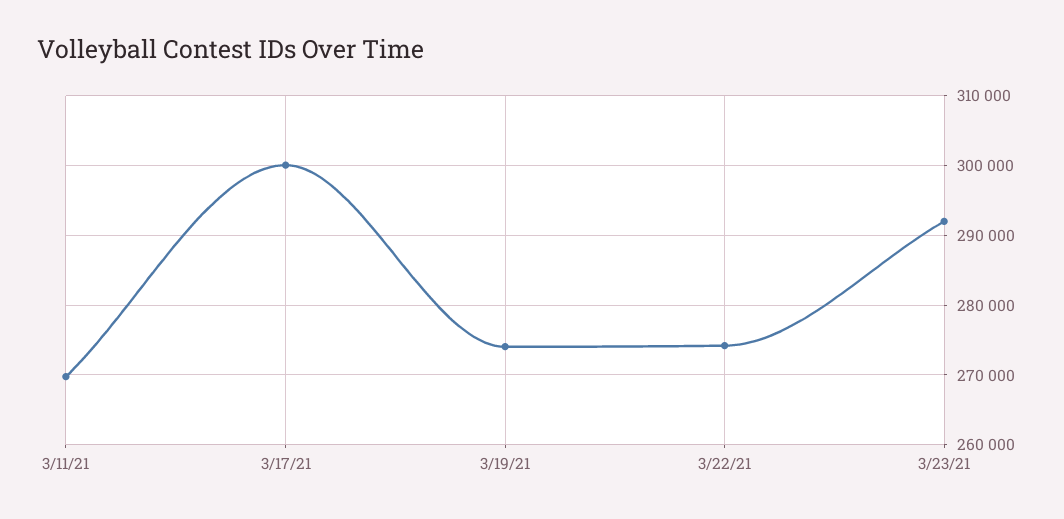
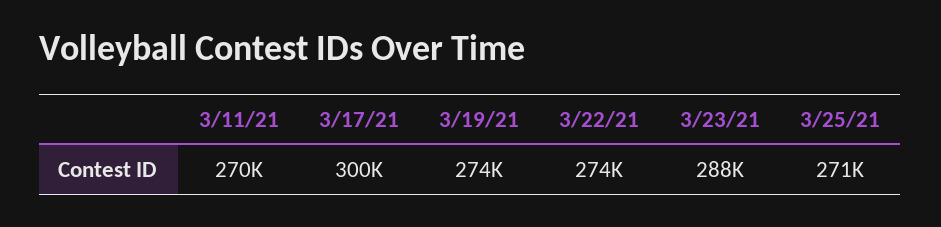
3/23/21: 292000 -> 288000
3/25/21: none -> 271000

